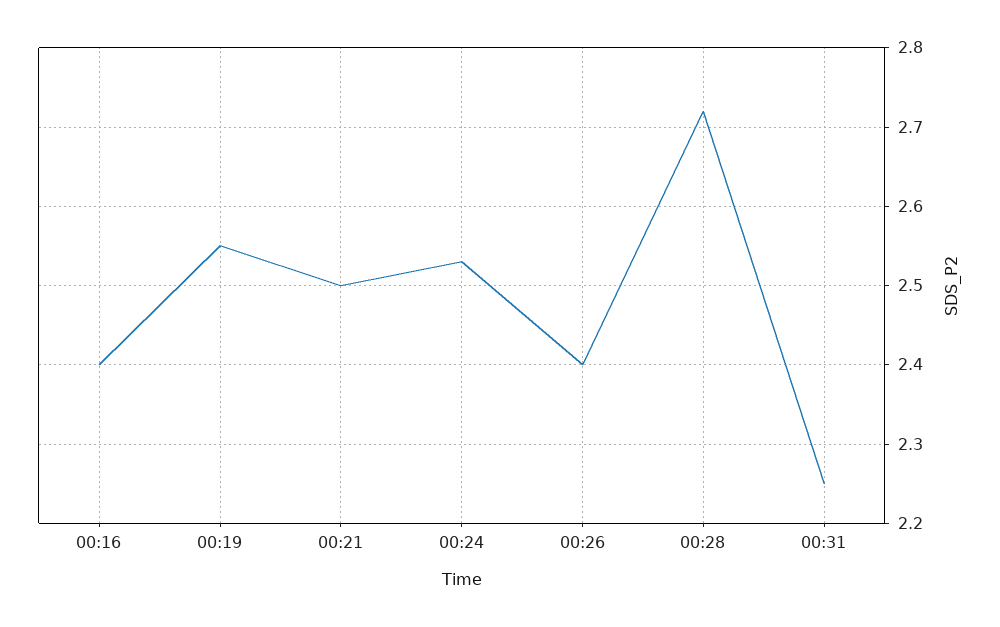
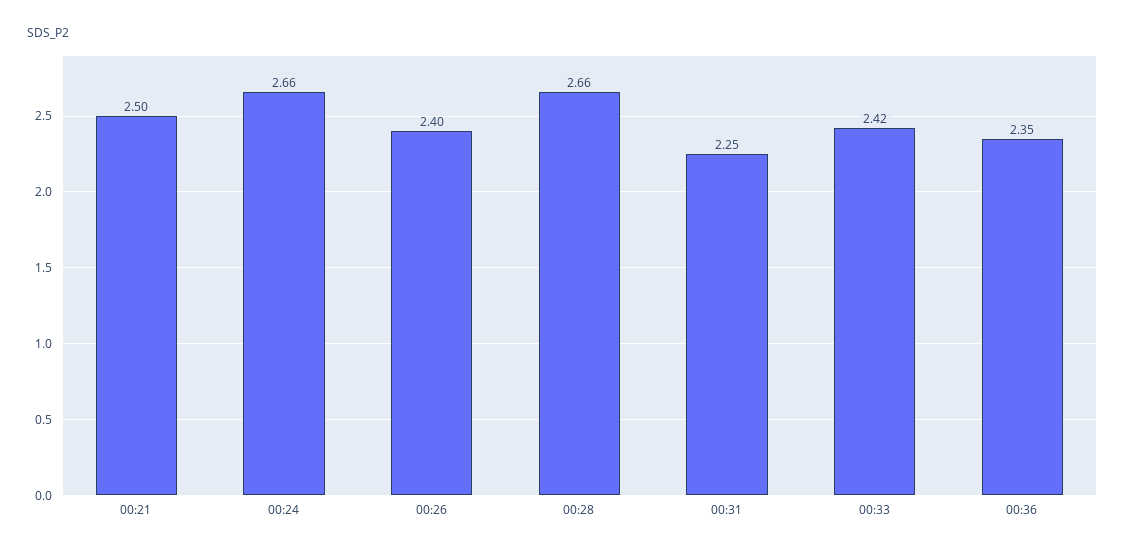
00:16: 2.4 -> none
00:19: 2.55 -> none
00:24: 2.53 -> 2.66
00:28: 2.72 -> 2.66
00:33: none -> 2.42
00:36: none -> 2.35

